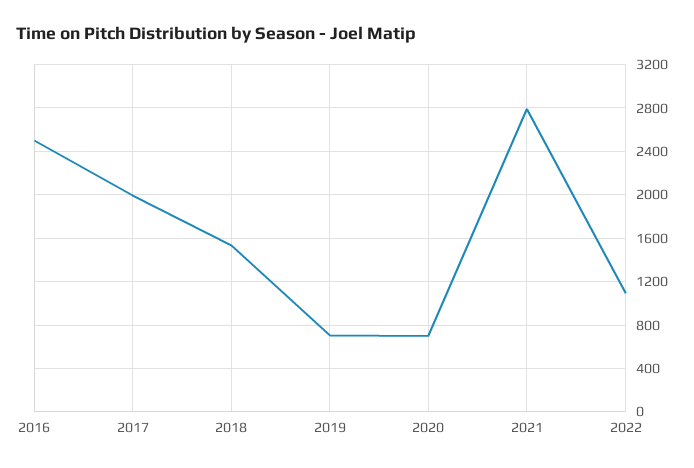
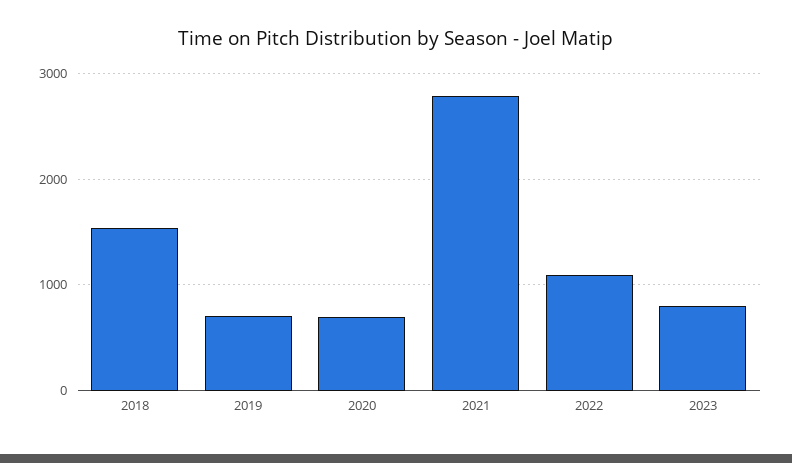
2016: 2500 -> none
2017: 2000 -> none
2023: none -> 800

